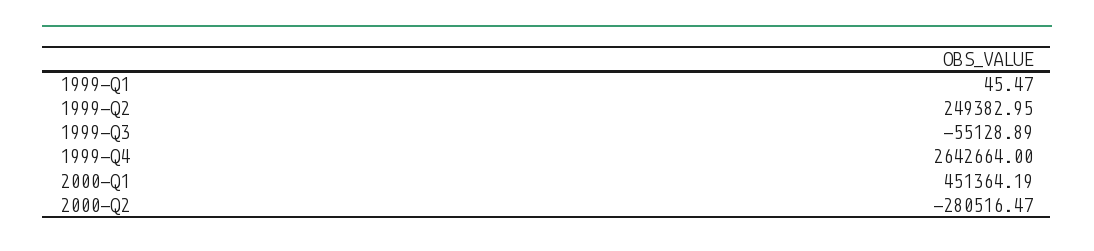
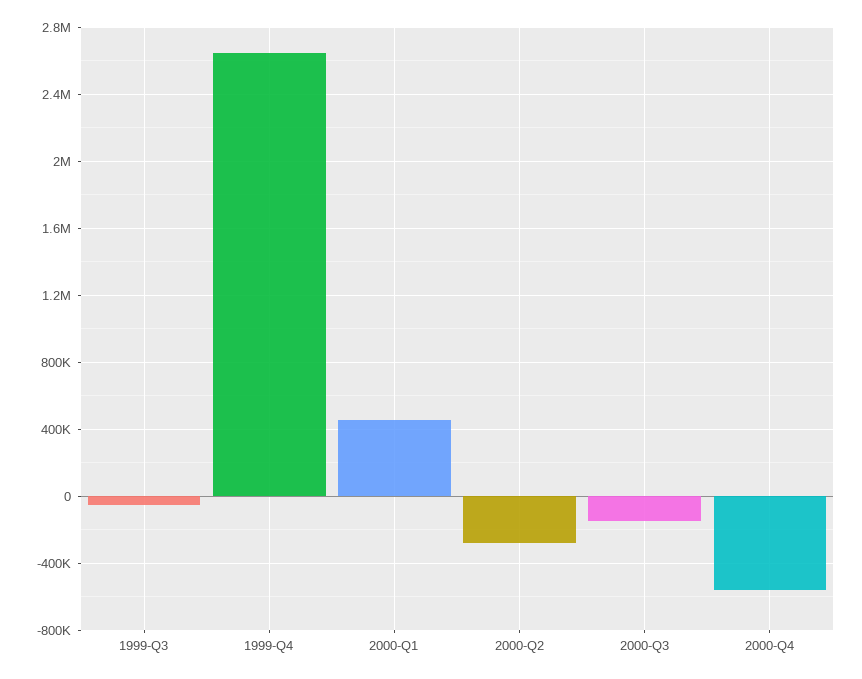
1999-Q1: 45.47 -> none
1999-Q2: 249382.95 -> none
2000-Q3: none -> -150000
2000-Q4: none -> -550000

